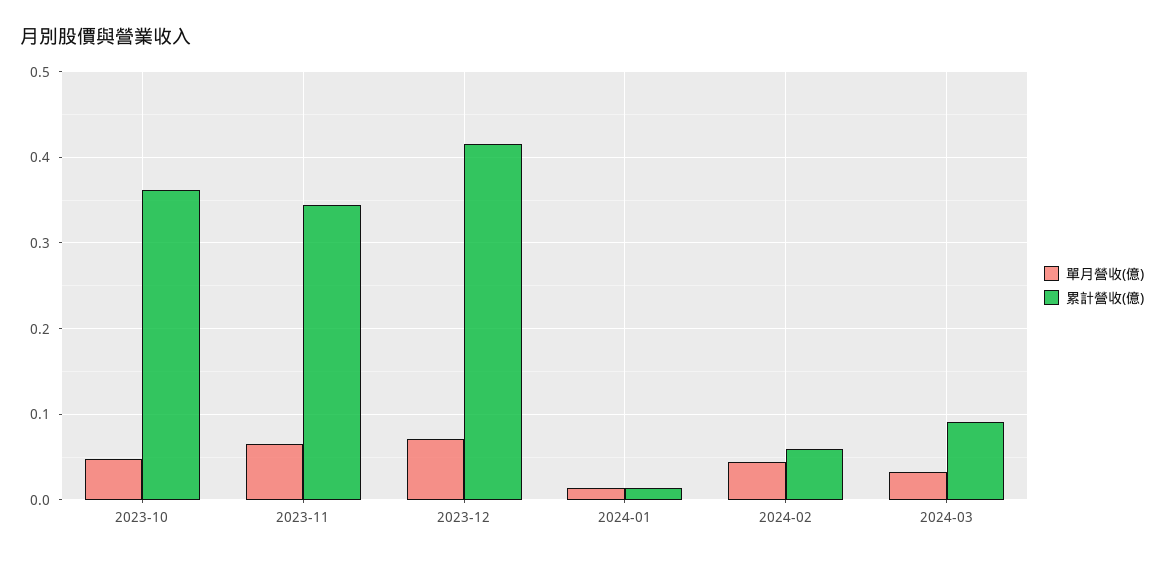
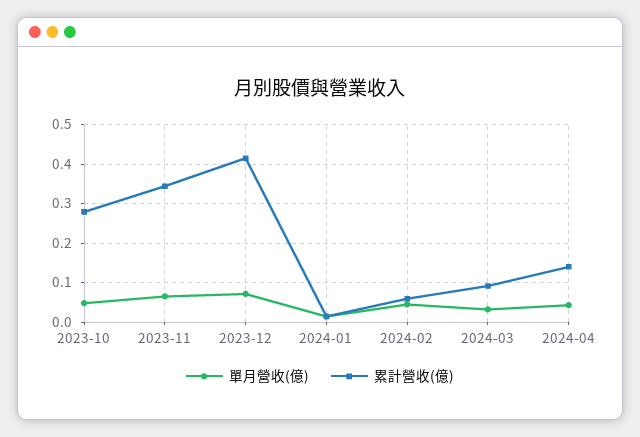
累計營收(億), 2023-10: 0.36 -> 0.28
單月營收(億), 2024-04: none -> 0.04
累計營收(億), 2024-04: none -> 0.14

